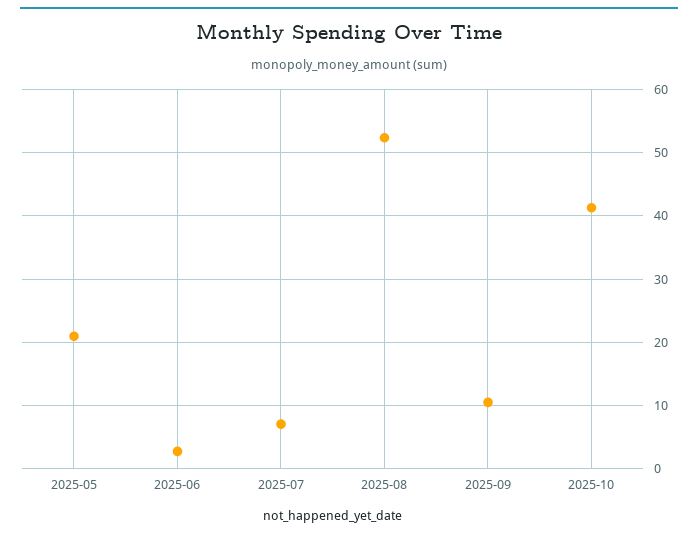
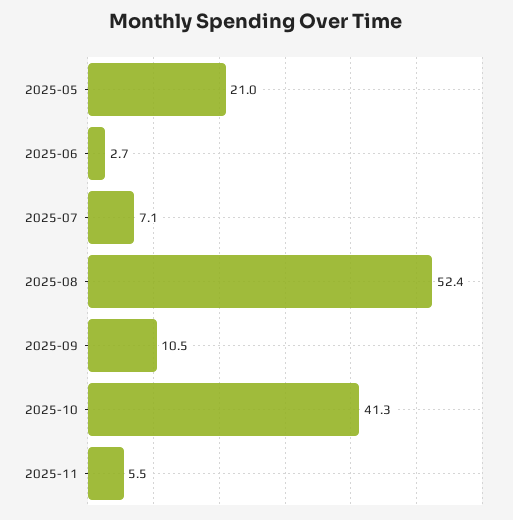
2025-11: none -> 5.5

